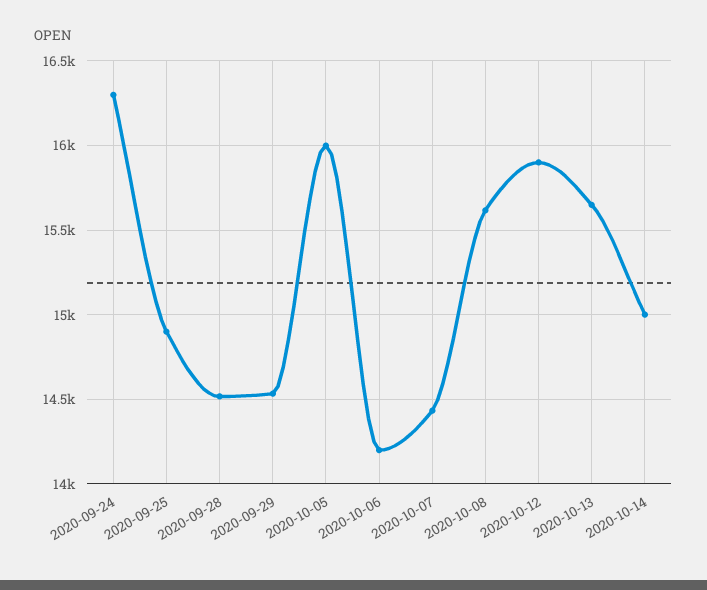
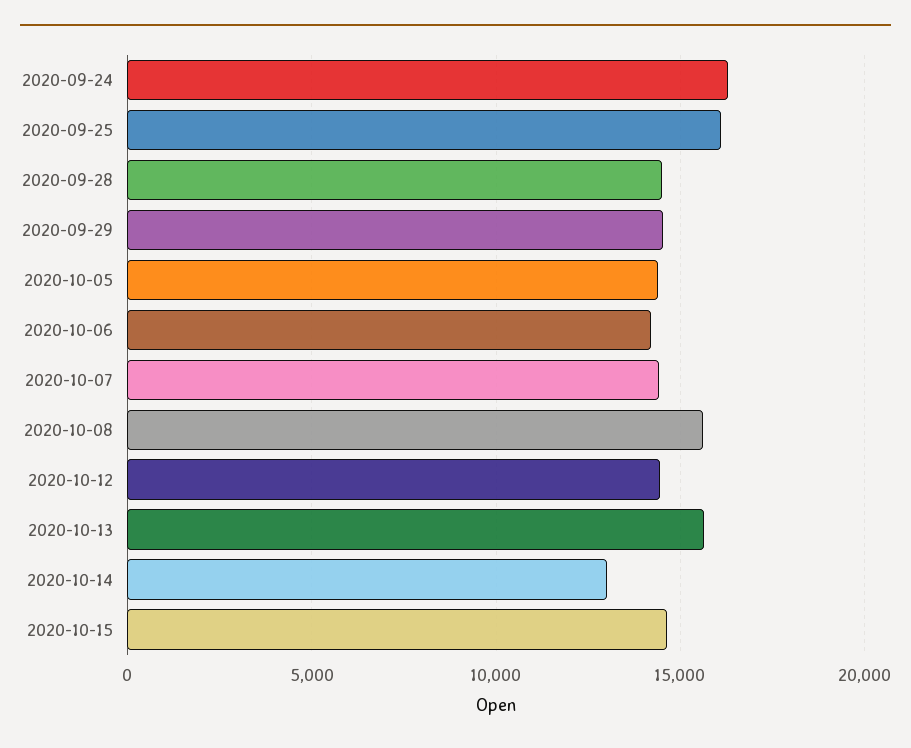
2020-09-25: 14900 -> 16000
2020-10-05: 16000 -> 14500
2020-10-12: 15900 -> 14500
2020-10-14: 15000 -> 13000
2020-10-15: none -> 14500

